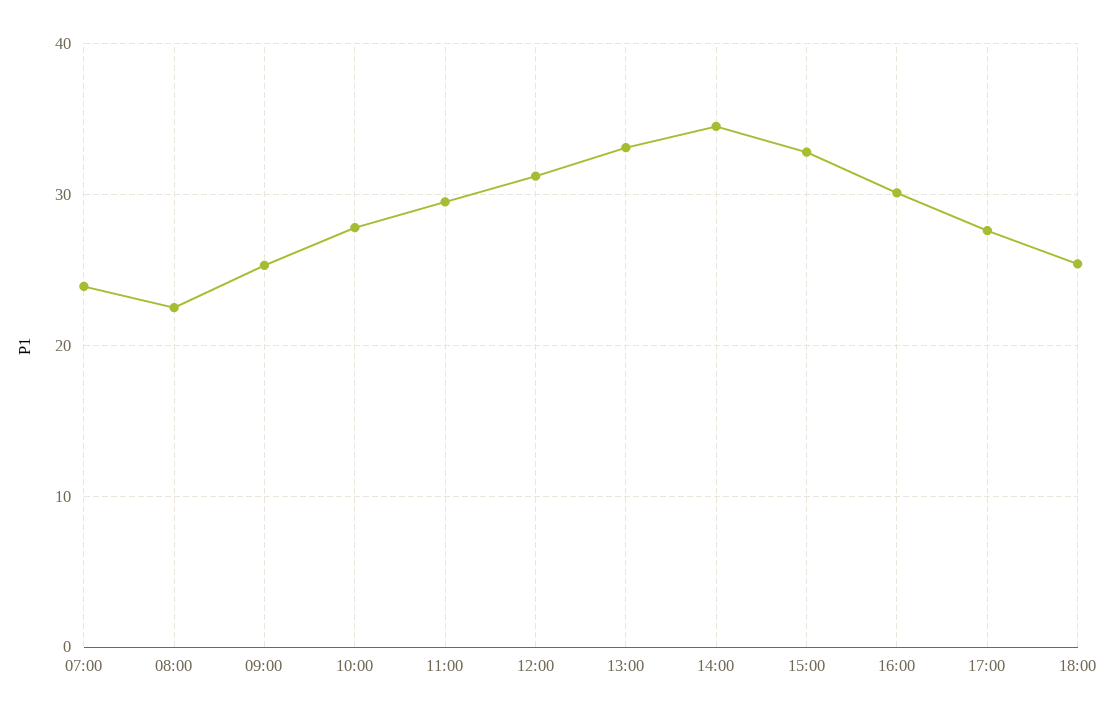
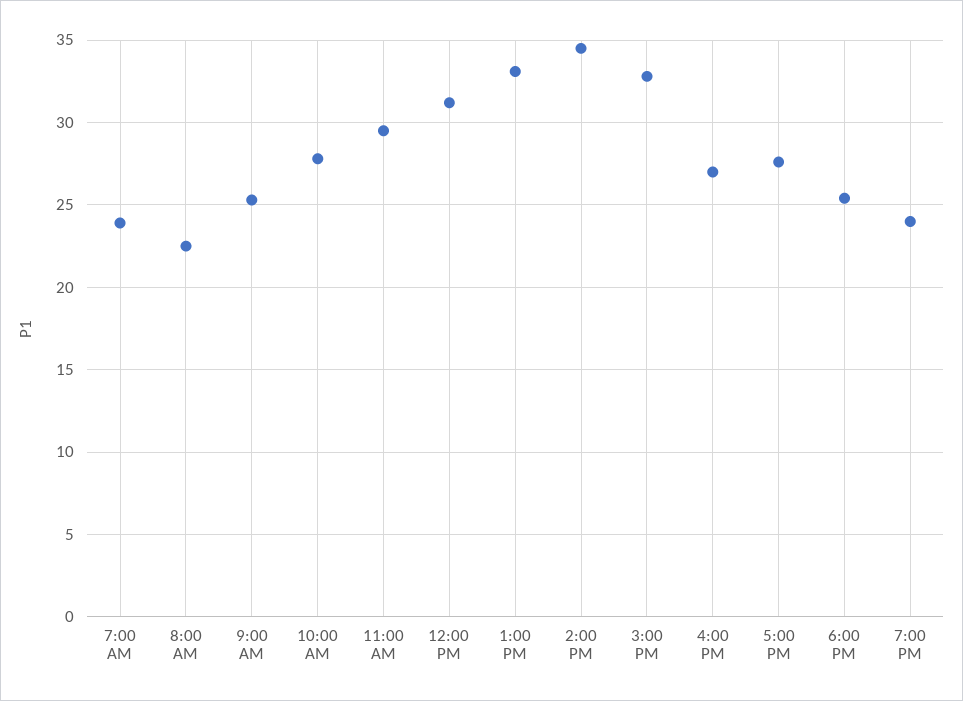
16:00: 30 -> 27
7:00 PM: none -> 24

